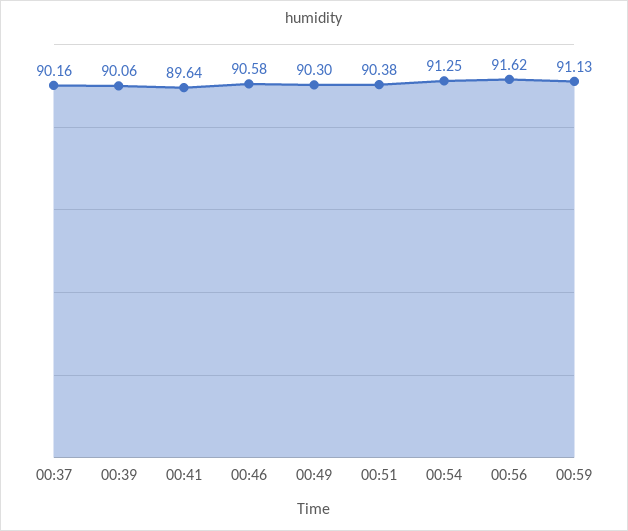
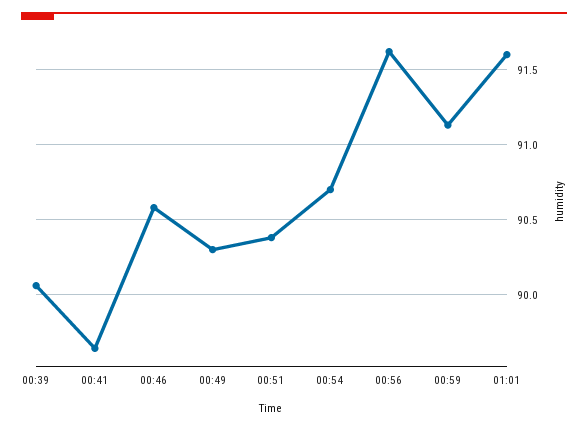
00:37: 90.16 -> none
00:54: 91.25 -> 90.7
01:01: none -> 91.6

